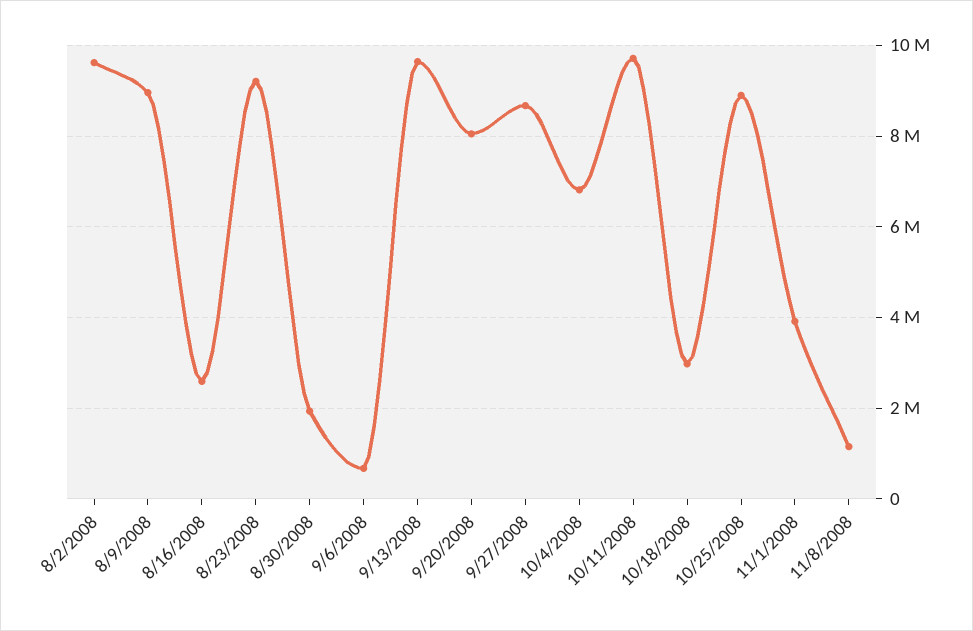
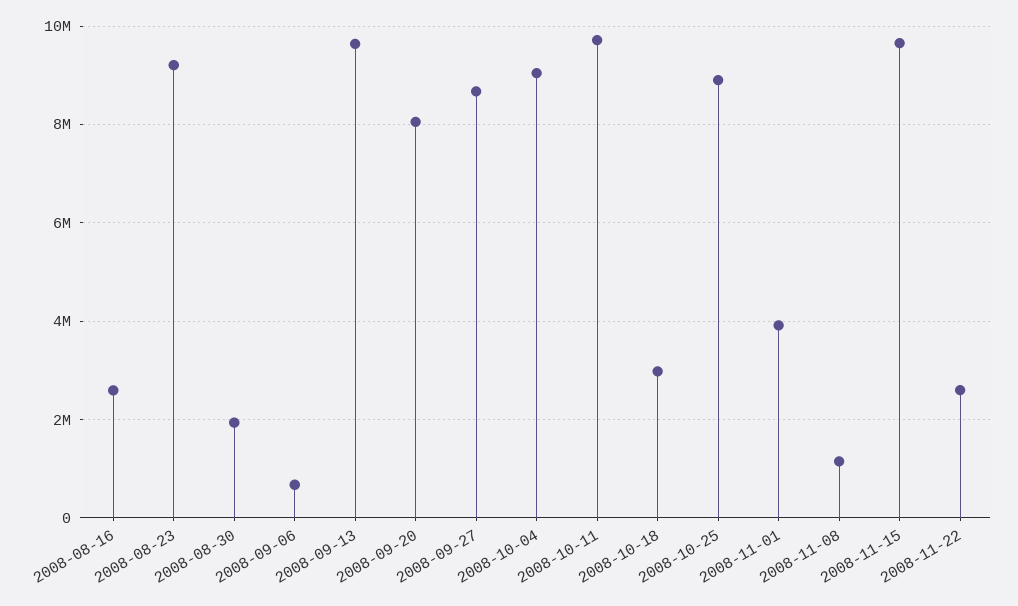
8/2/2008: 9600000 -> none
8/9/2008: 9000000 -> none
10/4/2008: 6800000 -> 9000000
2008-11-15: none -> 9600000
2008-11-22: none -> 2600000

